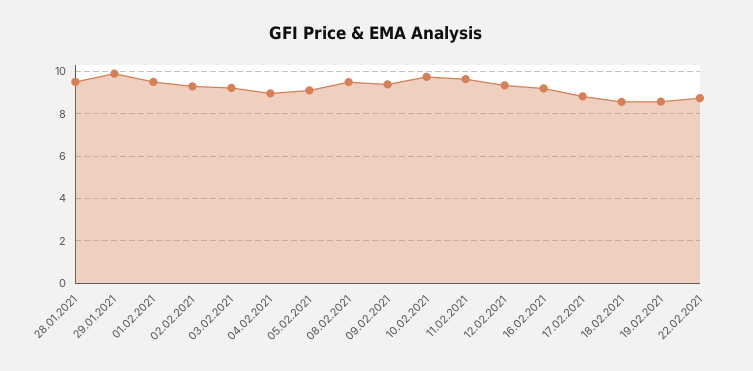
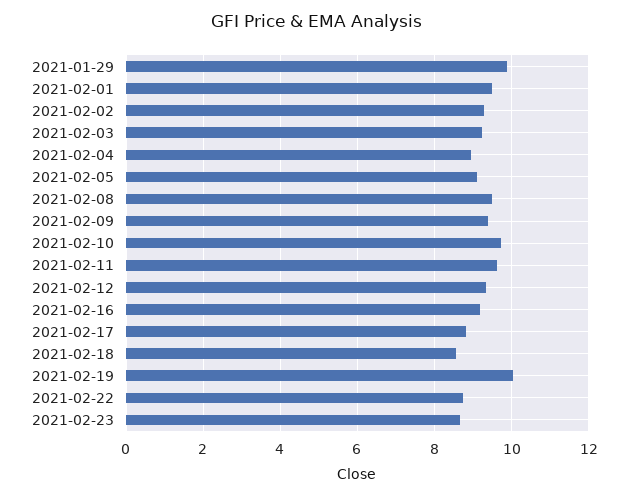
28.01.2021: 9.5 -> none
19.02.2021: 8.5 -> 10
2021-02-23: none -> 8.6

